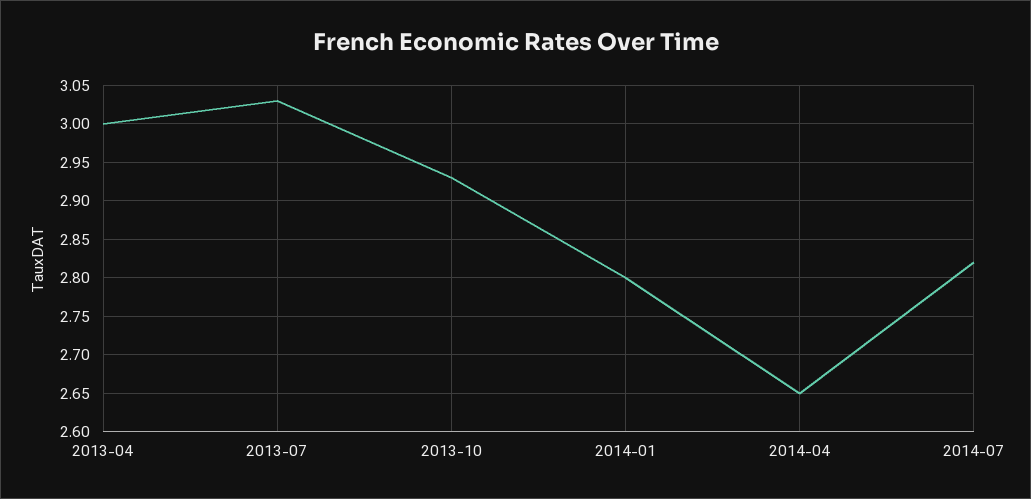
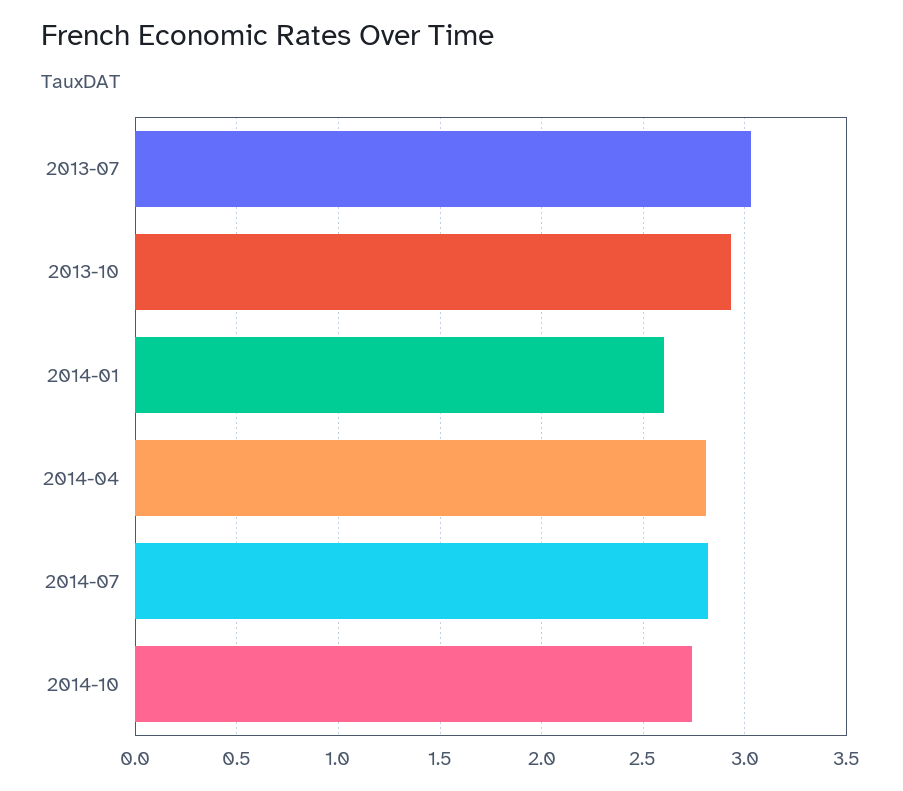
2013-04: 3 -> none
2014-01: 2.8 -> 2.6
2014-04: 2.65 -> 2.8
2014-10: none -> 2.75

